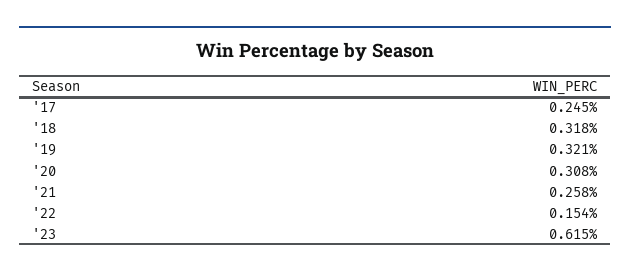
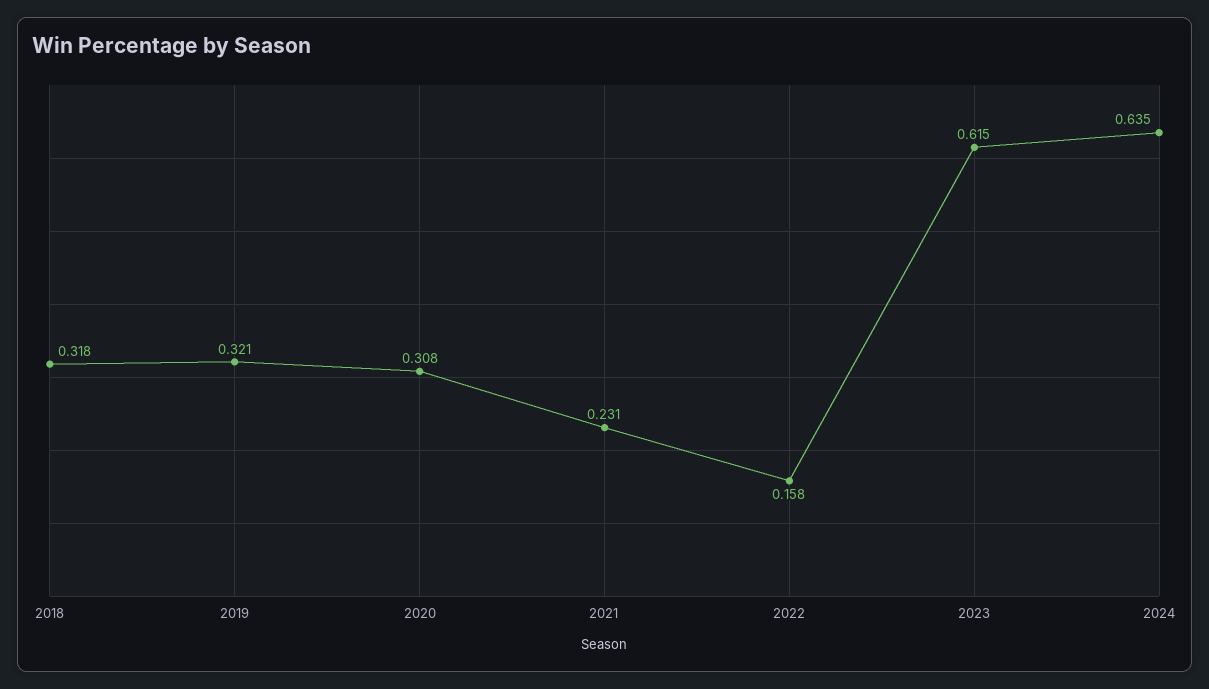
'17: 0.245 -> none
'21: 0.258 -> 0.231
'22: 0.154 -> 0.158
2024: none -> 0.635

